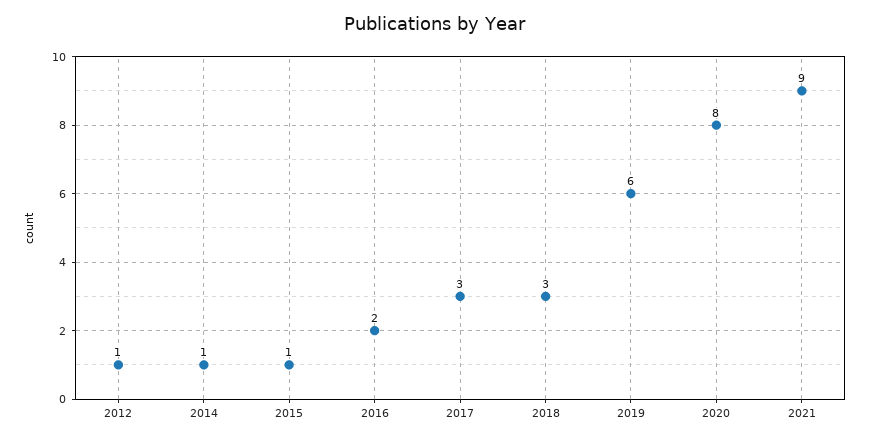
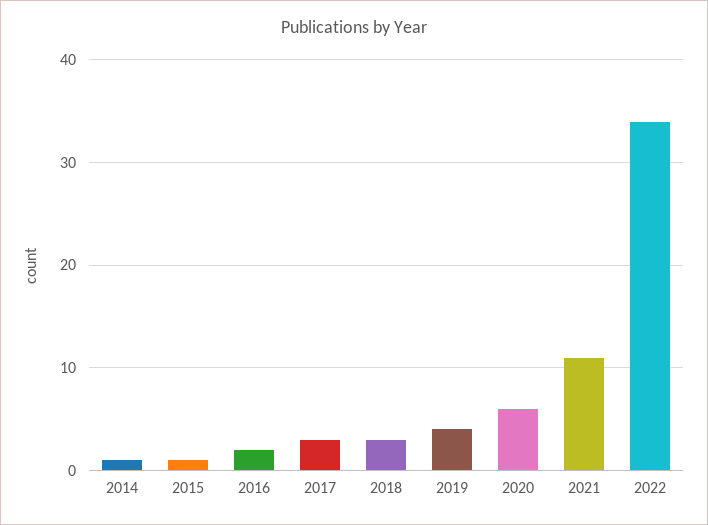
2012: 1 -> none
2019: 6 -> 4
2020: 8 -> 6
2021: 9 -> 11
2022: none -> 34

